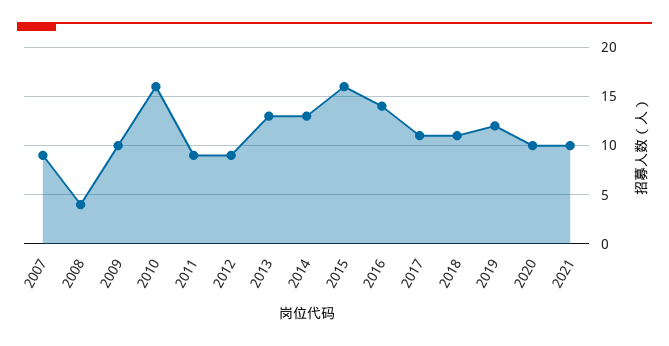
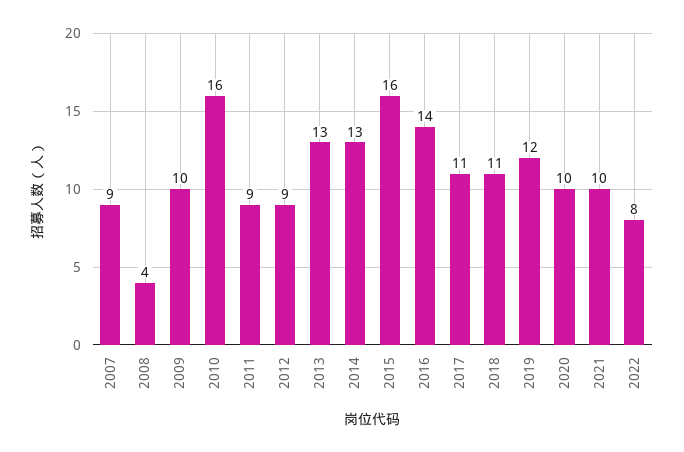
2022: none -> 8

